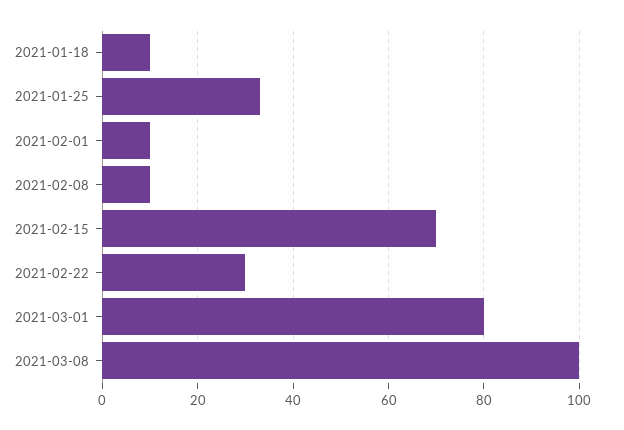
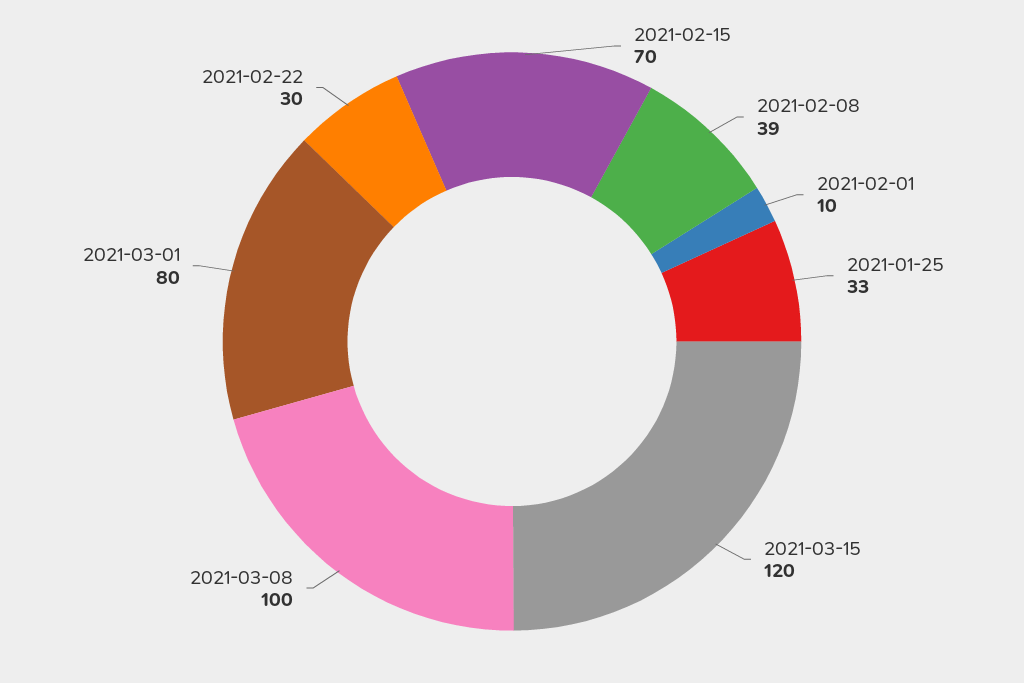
2021-01-18: 10 -> none
2021-02-08: 10 -> 39
2021-03-15: none -> 120

